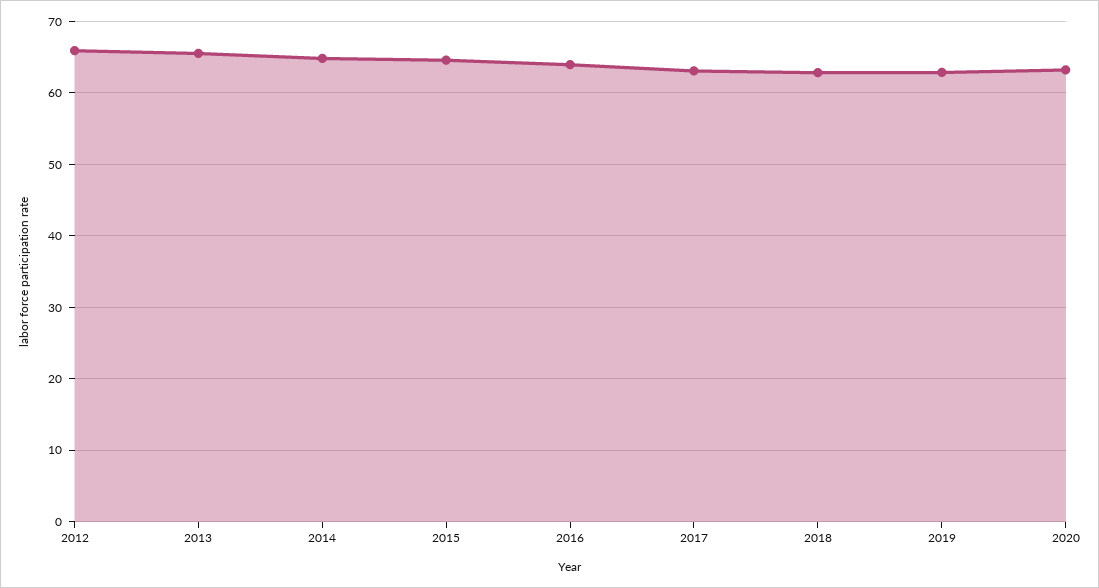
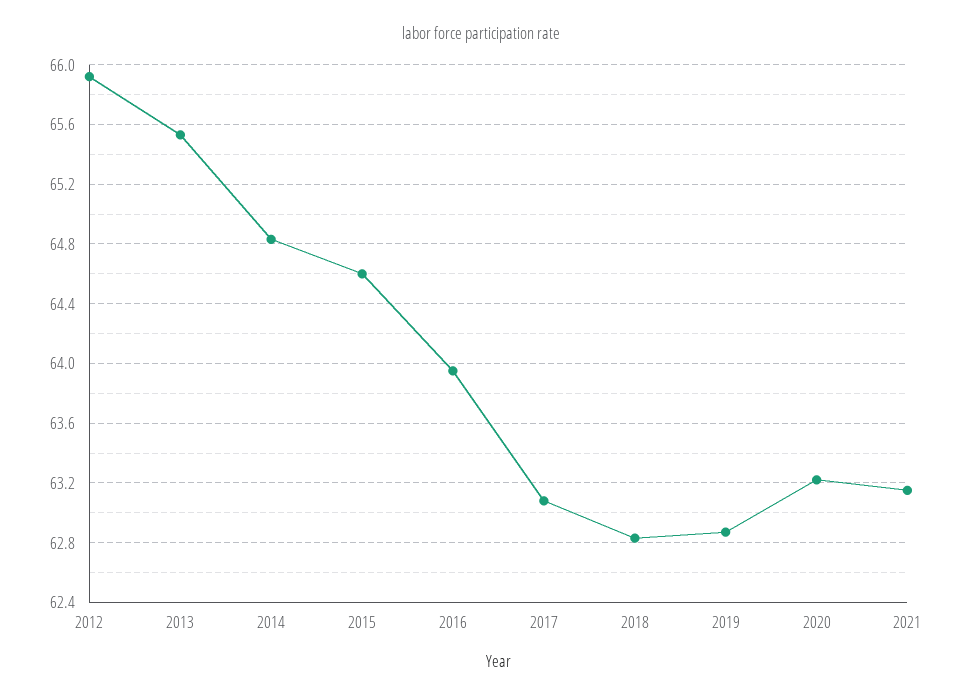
2021: none -> 63.15

